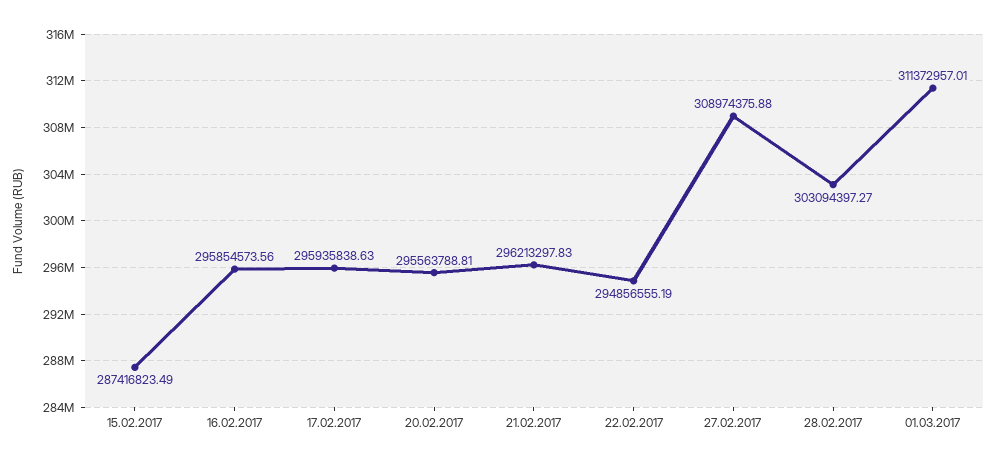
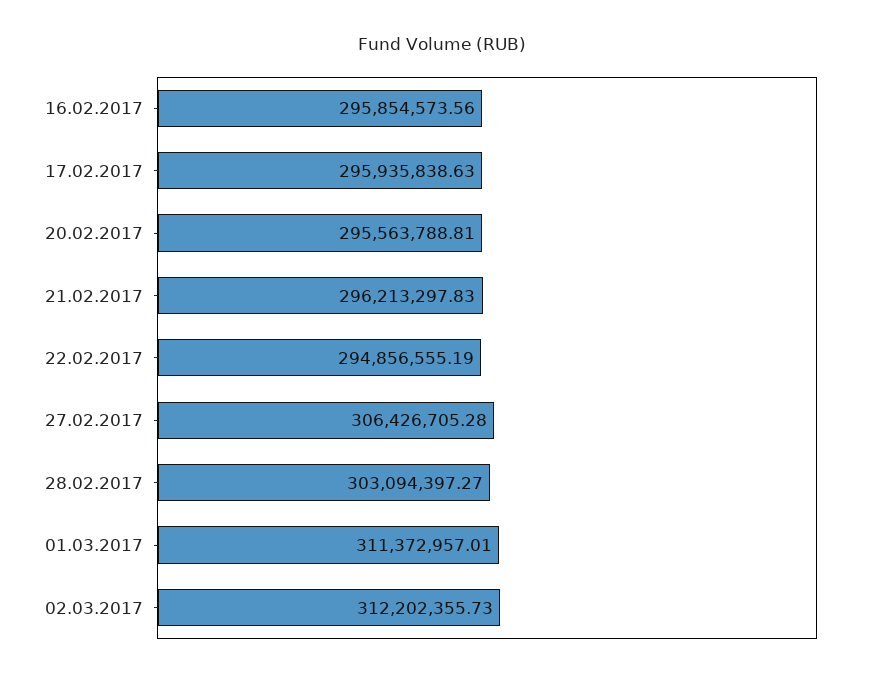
15.02.2017: 287416823.49 -> none
27.02.2017: 308974375.88 -> 306426705.28
02.03.2017: none -> 312202355.73

